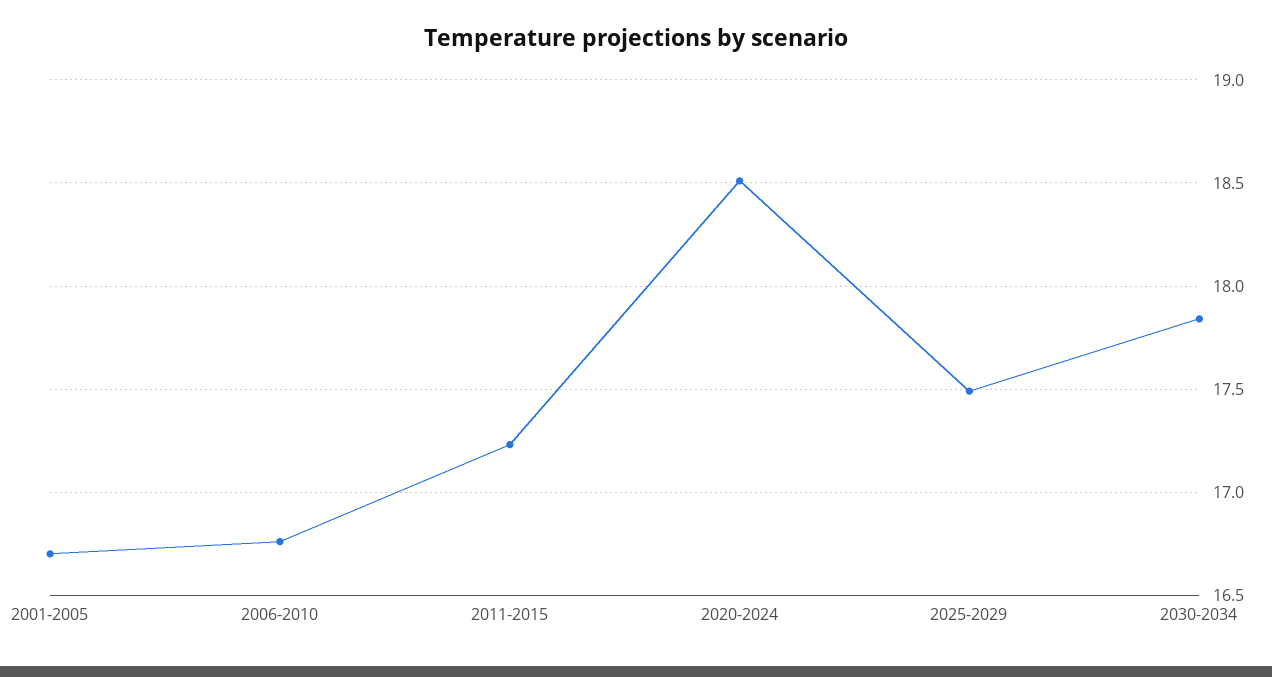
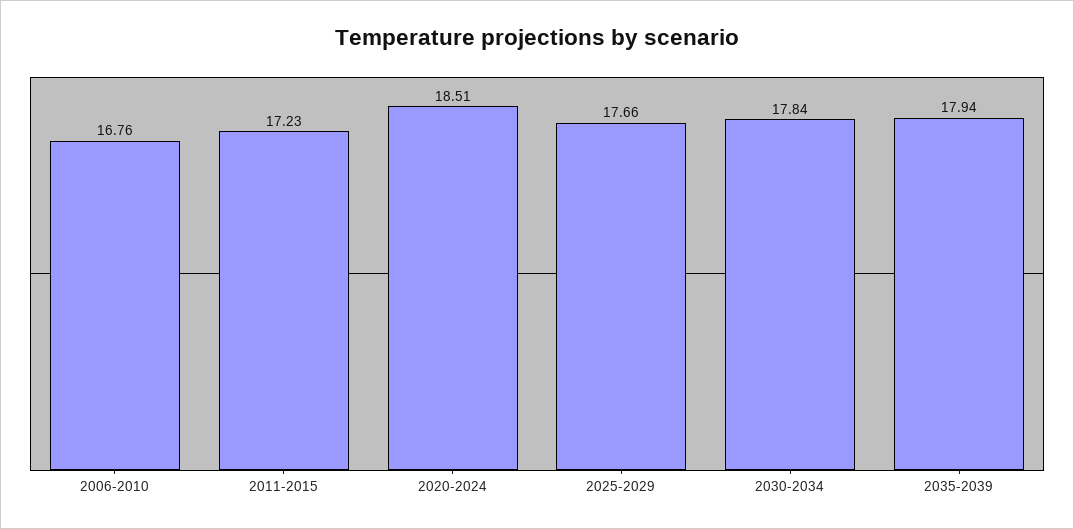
2001-2005: 16.7 -> none
2025-2029: 17.5 -> 17.66
2035-2039: none -> 17.94

